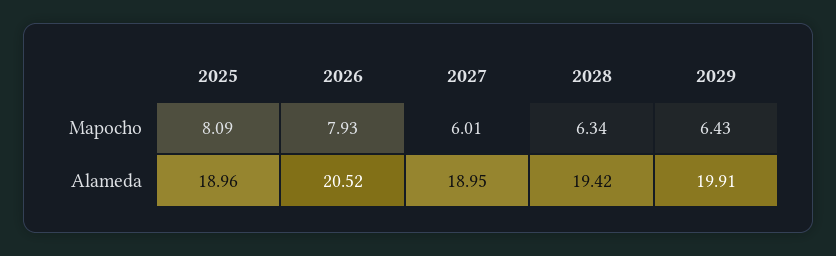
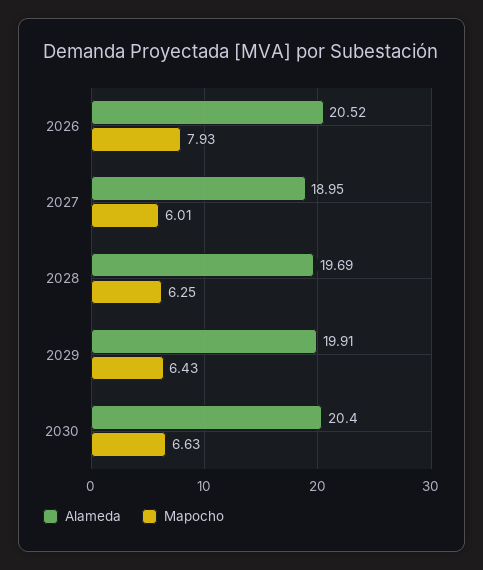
Mapocho, 2025: 8.09 -> none
Mapocho, 2028: 6.34 -> 6.25
Alameda, 2025: 18.96 -> none
Alameda, 2028: 19.42 -> 19.69
Alameda, 2030: none -> 20.4
Mapocho, 2030: none -> 6.63

